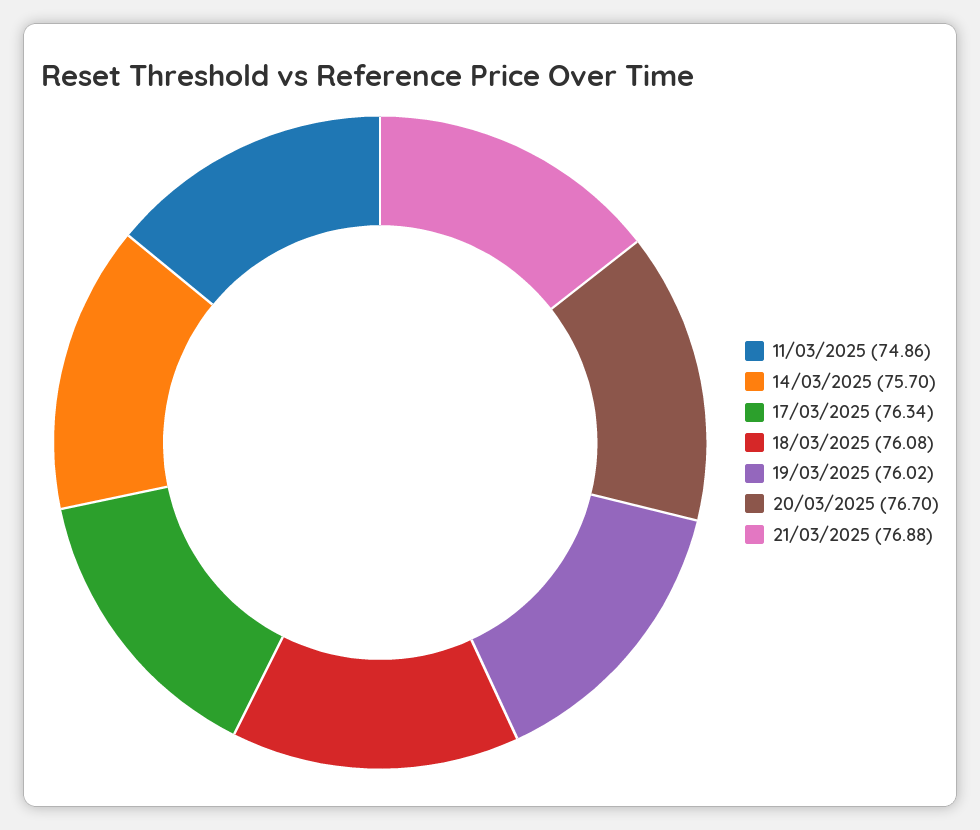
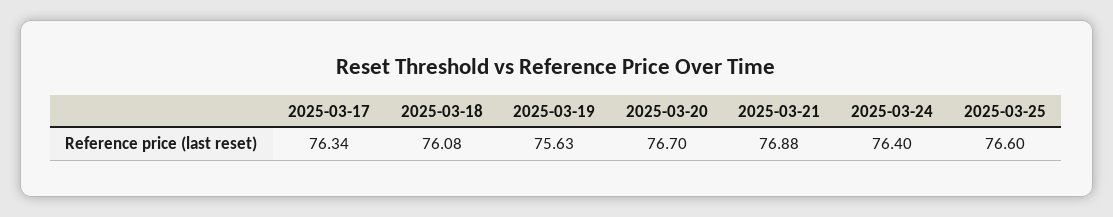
11/03/2025: 74.86 -> none
14/03/2025: 75.7 -> none
19/03/2025: 76.02 -> 75.63
2025-03-24: none -> 76.4
2025-03-25: none -> 76.6

